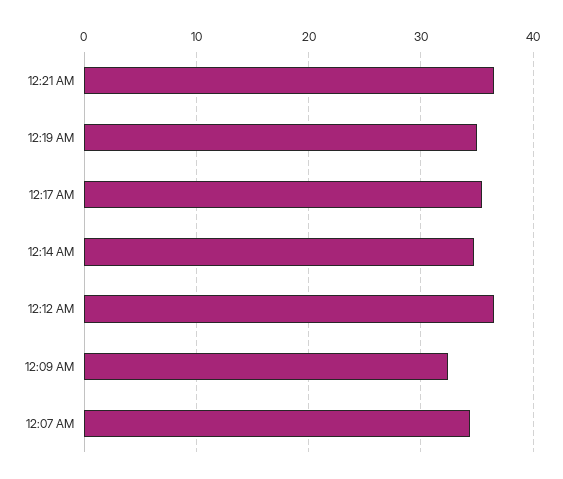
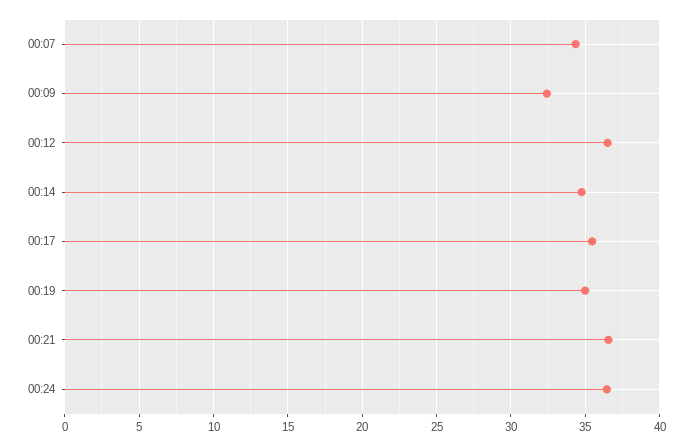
00:24: none -> 36.5

